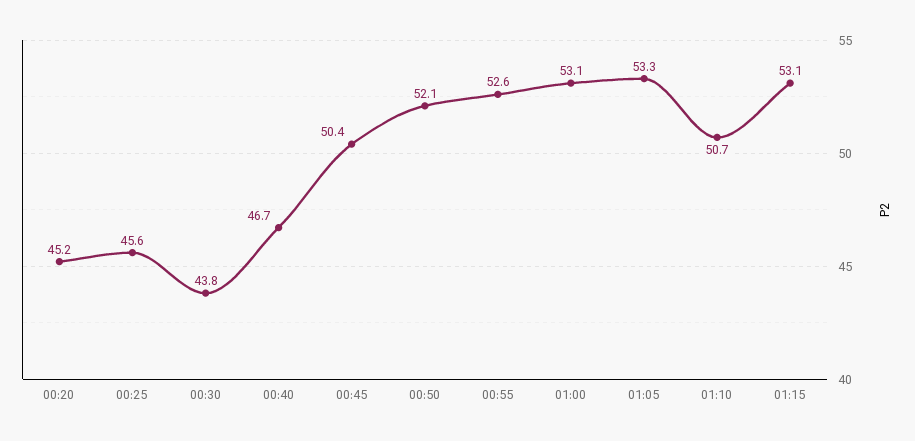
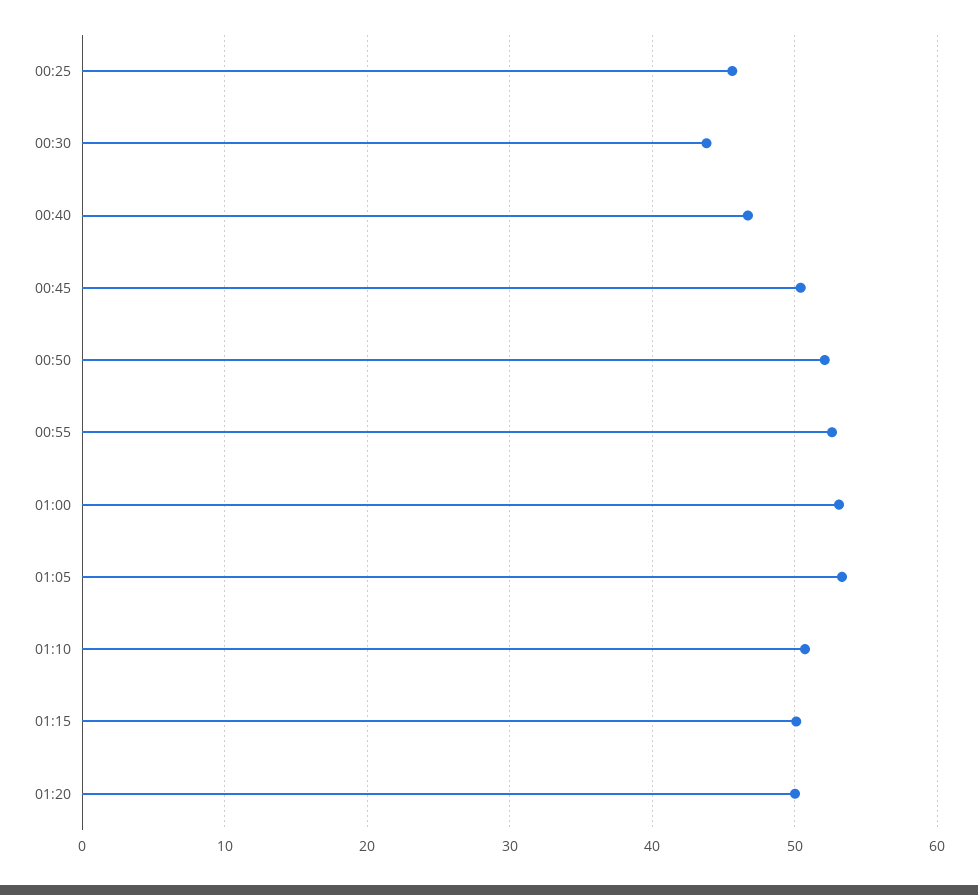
00:20: 45.2 -> none
01:15: 53.1 -> 50
01:20: none -> 50

